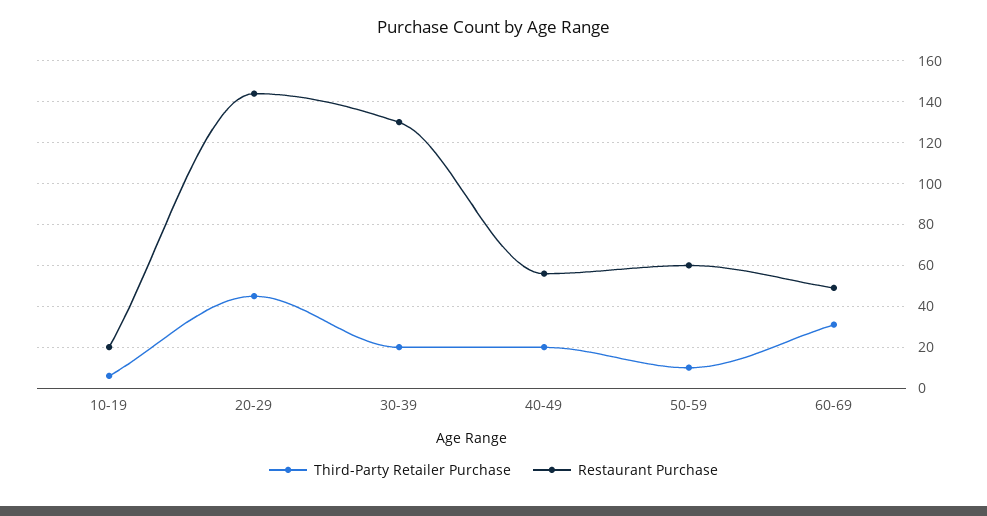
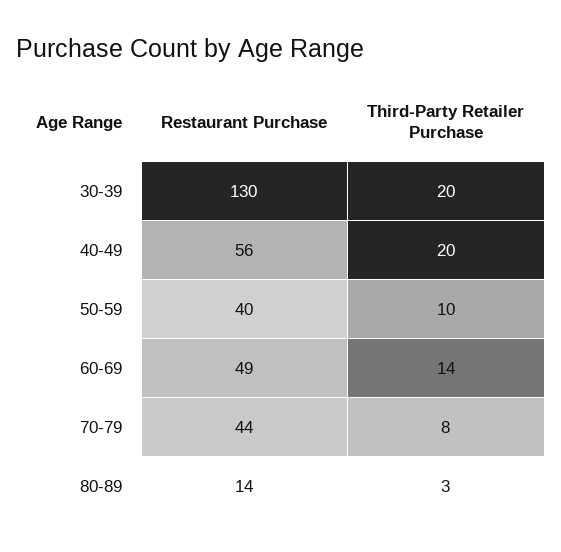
Third-Party Retailer Purchase, 10-19: 5 -> none
Restaurant Purchase, 10-19: 20 -> none
Third-Party Retailer Purchase, 20-29: 45 -> none
Restaurant Purchase, 20-29: 145 -> none
Restaurant Purchase, 50-59: 60 -> 40
Third-Party Retailer Purchase, 60-69: 30 -> 14
Restaurant Purchase, 70-79: none -> 44
Third-Party Retailer Purchase, 70-79: none -> 8
Restaurant Purchase, 80-89: none -> 14
Third-Party Retailer Purchase, 80-89: none -> 3

